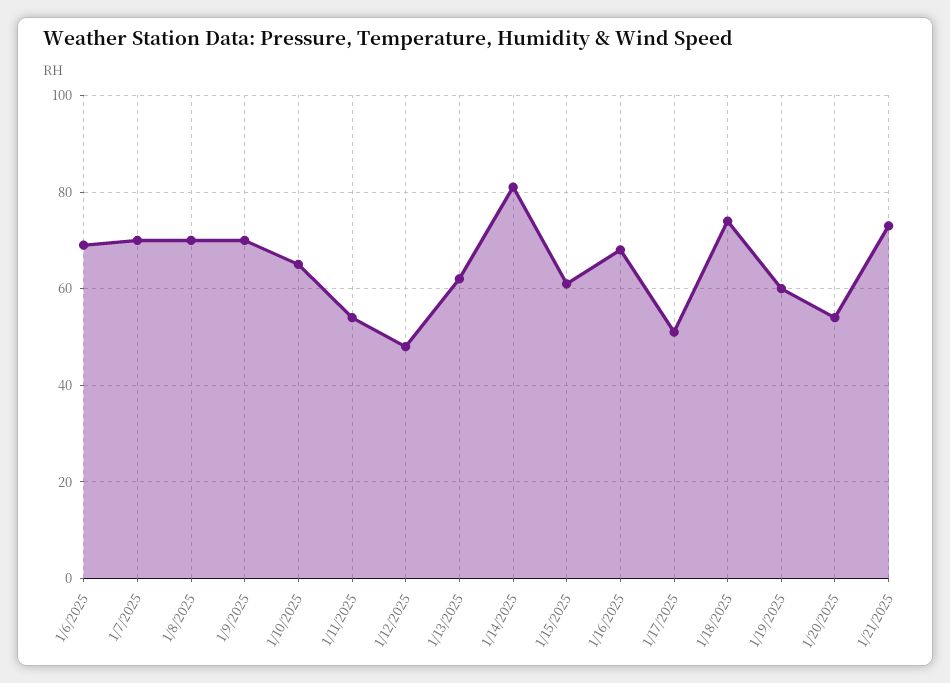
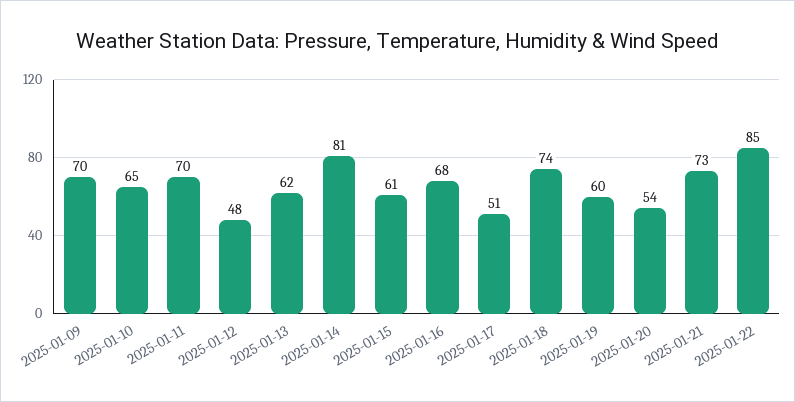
1/6/2025: 70 -> none
1/7/2025: 70 -> none
1/8/2025: 70 -> none
1/11/2025: 55 -> 70
2025-01-22: none -> 85

